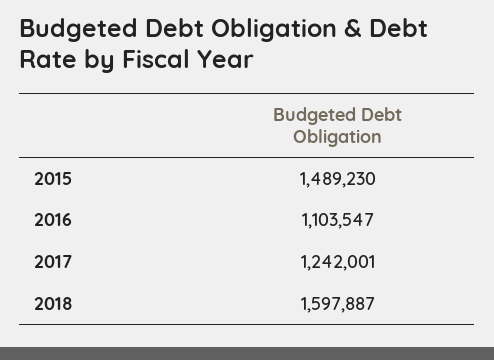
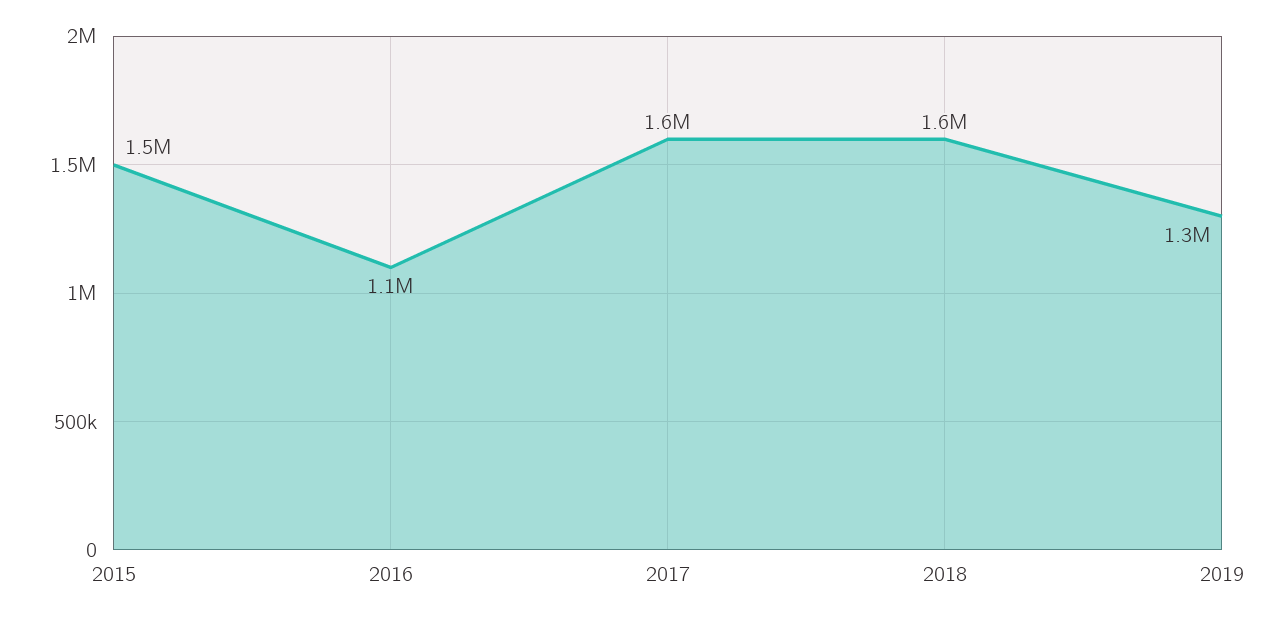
2017: 1242001 -> 1600000
2019: none -> 1300000

